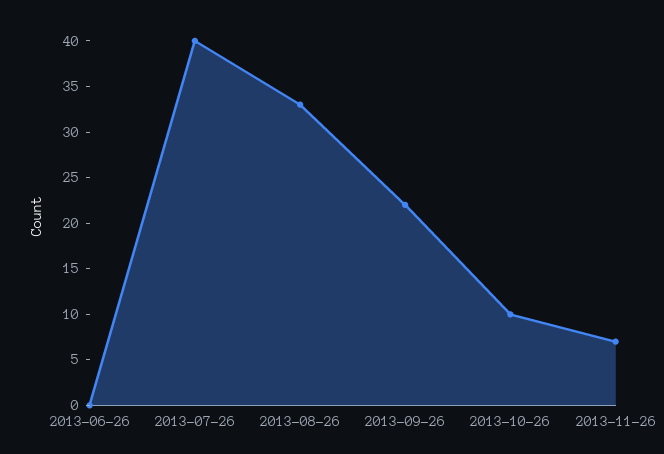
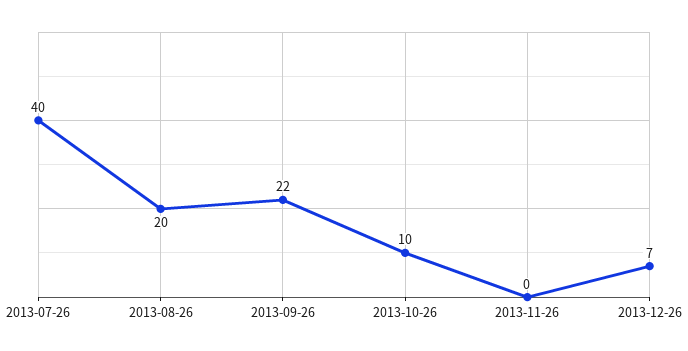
2013-06-26: 0 -> none
2013-08-26: 33 -> 20
2013-11-26: 7 -> 0
2013-12-26: none -> 7

